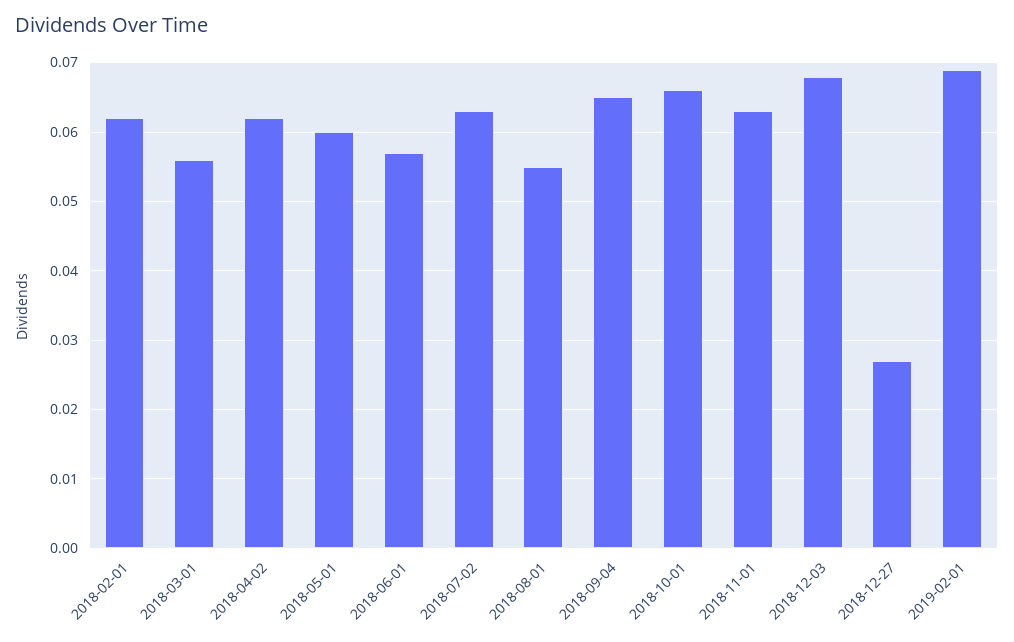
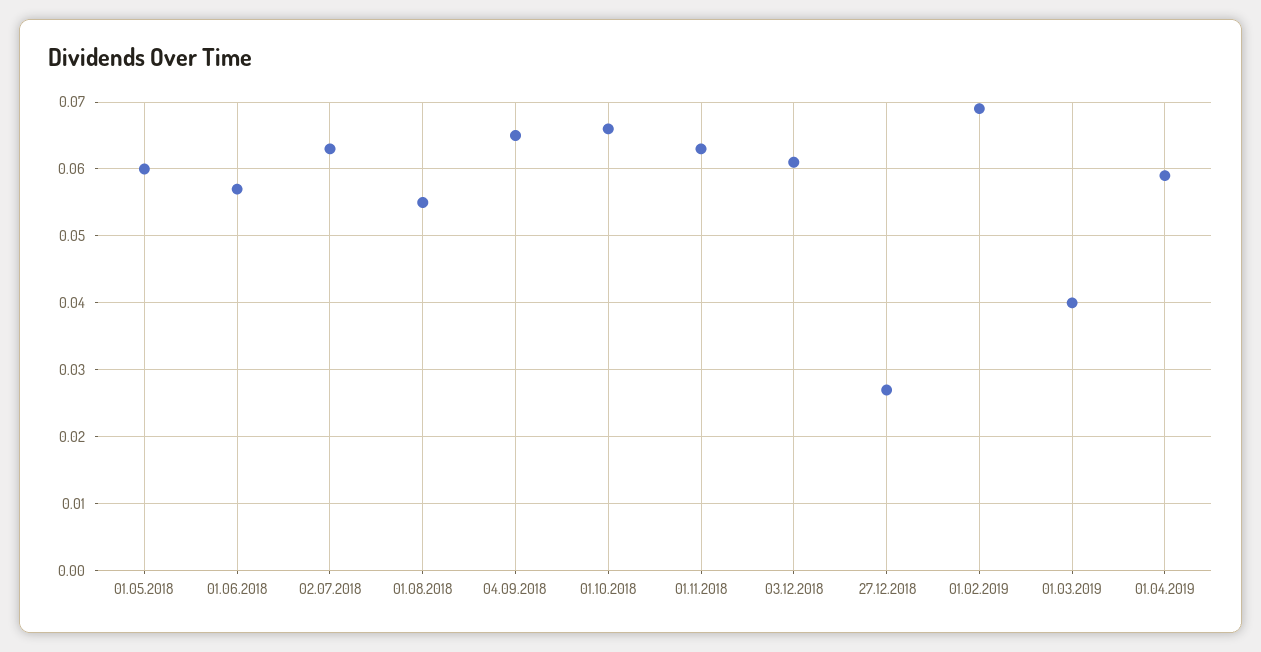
2018-02-01: 0.062 -> none
2018-03-01: 0.056 -> none
2018-04-02: 0.062 -> none
2018-12-03: 0.068 -> 0.061
01.03.2019: none -> 0.04
01.04.2019: none -> 0.059

